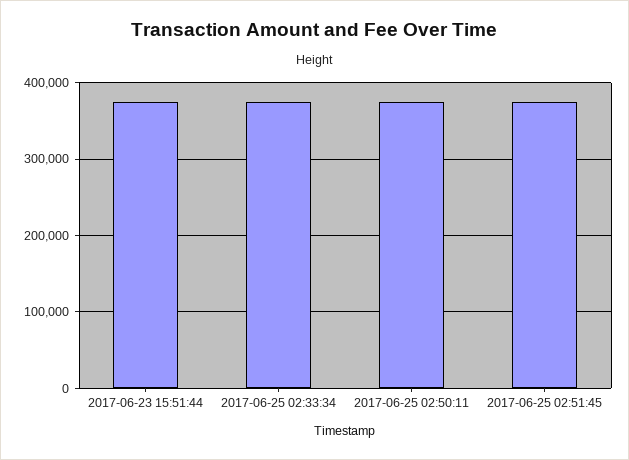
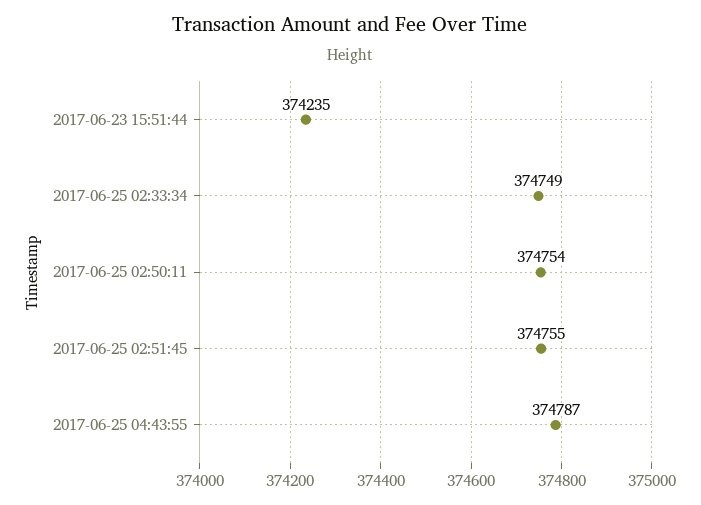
2017-06-25 04:43:55: none -> 374787

